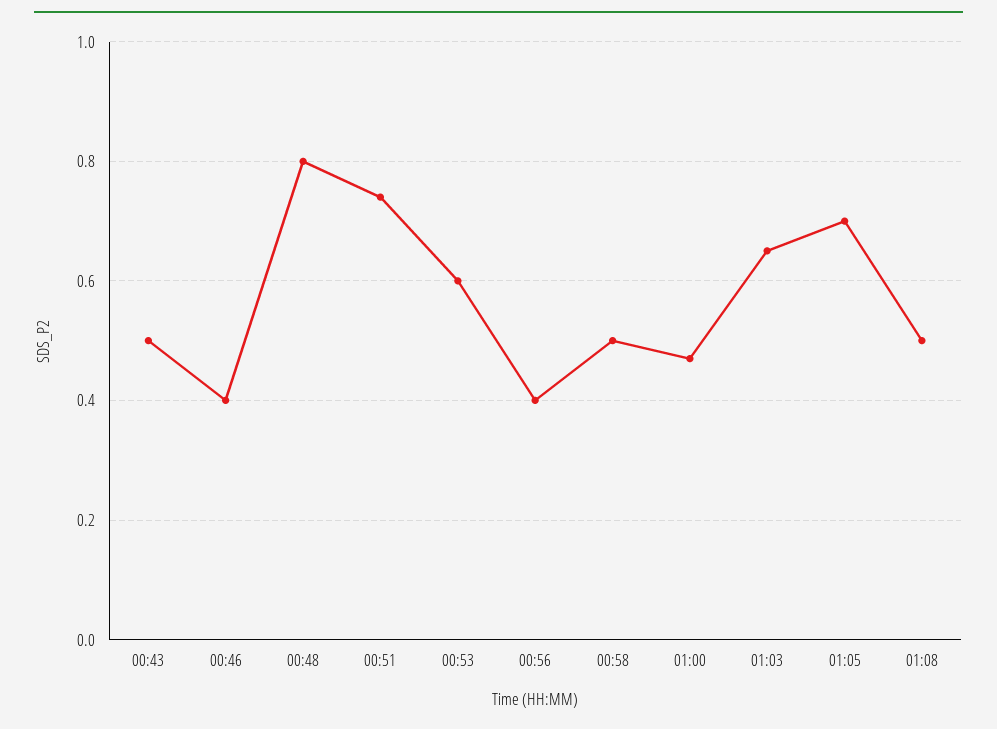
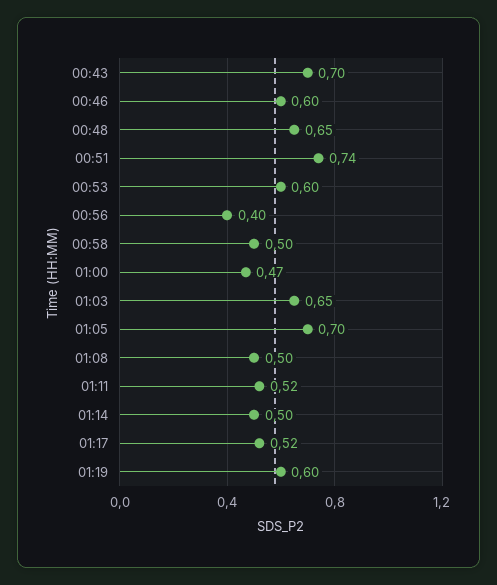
00:43: 0.5 -> 0.7
00:46: 0.4 -> 0.6
00:48: 0.8 -> 0.65
01:11: none -> 0.52
01:14: none -> 0.5
01:17: none -> 0.52
01:19: none -> 0.6

